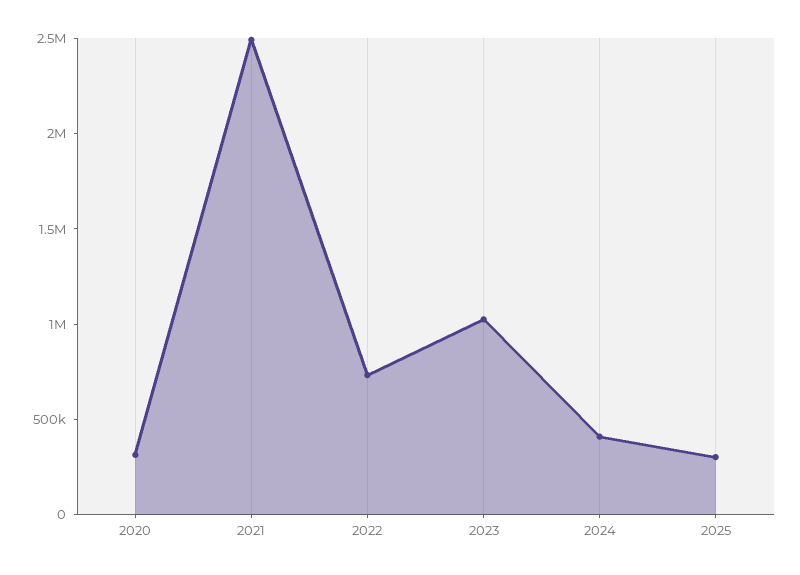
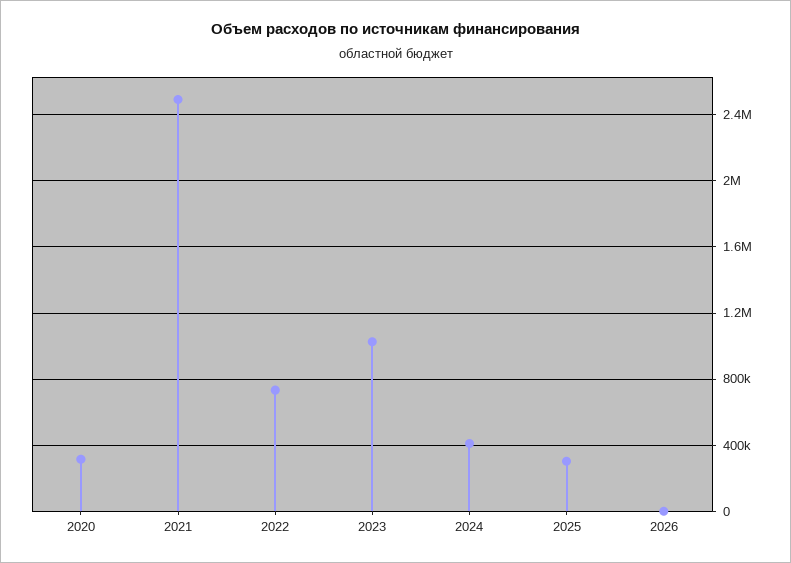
2026: none -> 0

